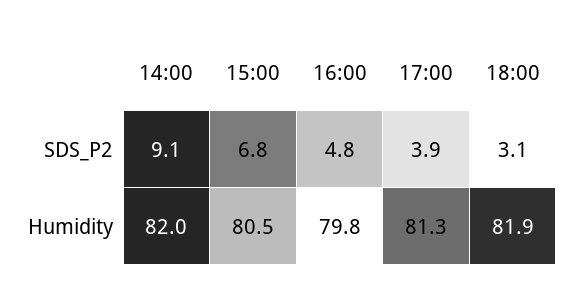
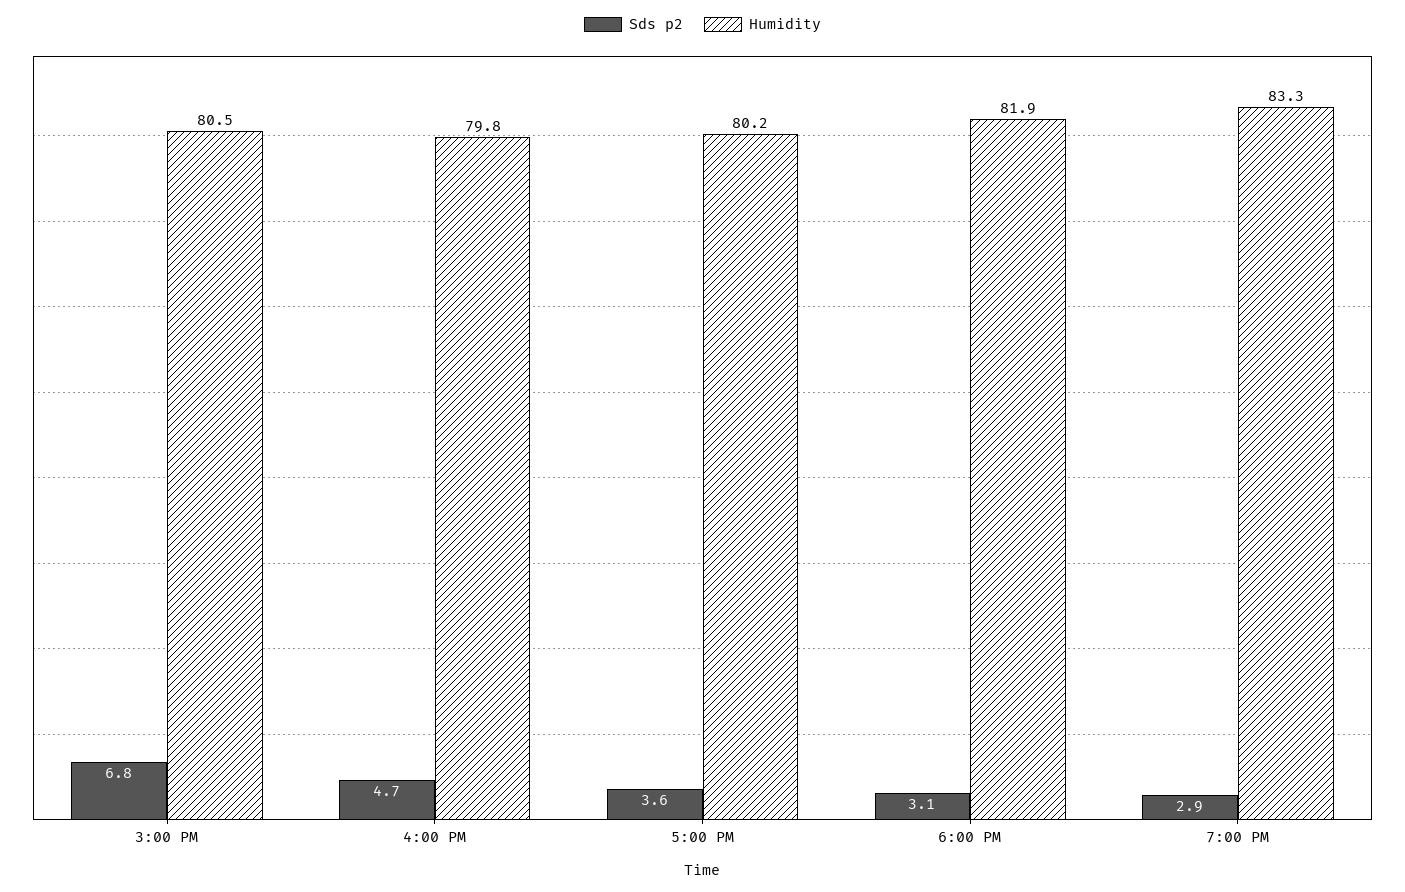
SDS_P2, 14:00: 9.1 -> none
SDS_P2, 16:00: 4.8 -> 4.7
SDS_P2, 17:00: 3.9 -> 3.6
Humidity, 14:00: 82 -> none
Humidity, 17:00: 81.3 -> 80.2
SDS_P2, 7:00 PM: none -> 2.9
Humidity, 7:00 PM: none -> 83.3

